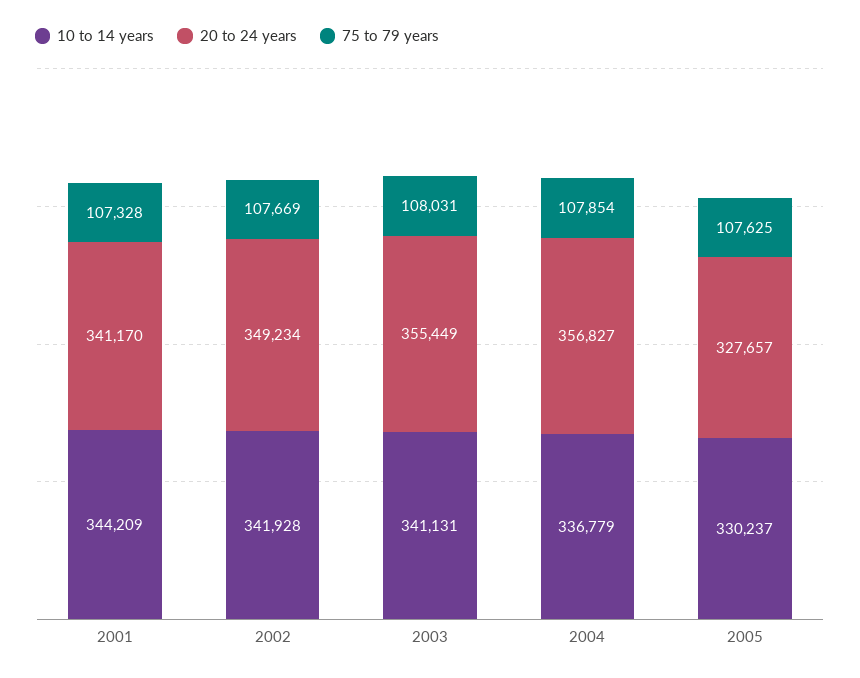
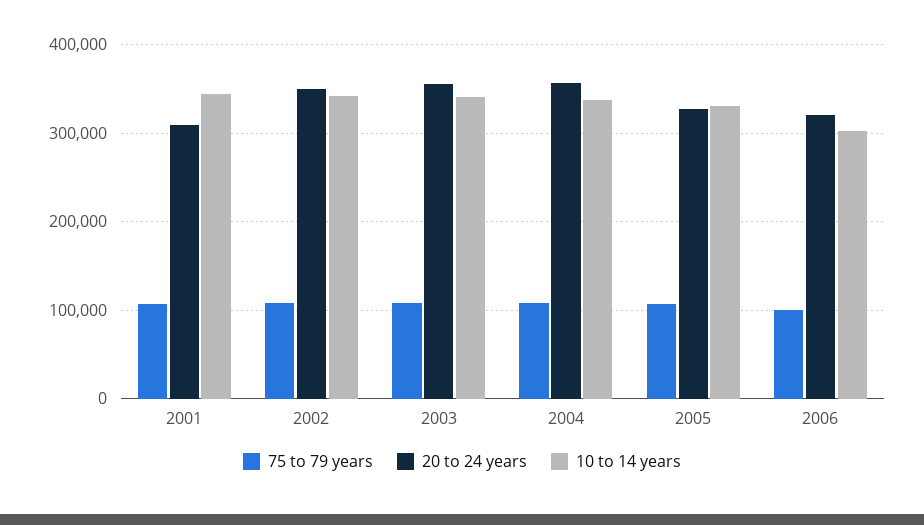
20 to 24 years, 2001: 341170 -> 310000
75 to 79 years, 2006: none -> 100000
20 to 24 years, 2006: none -> 320000
10 to 14 years, 2006: none -> 300000

